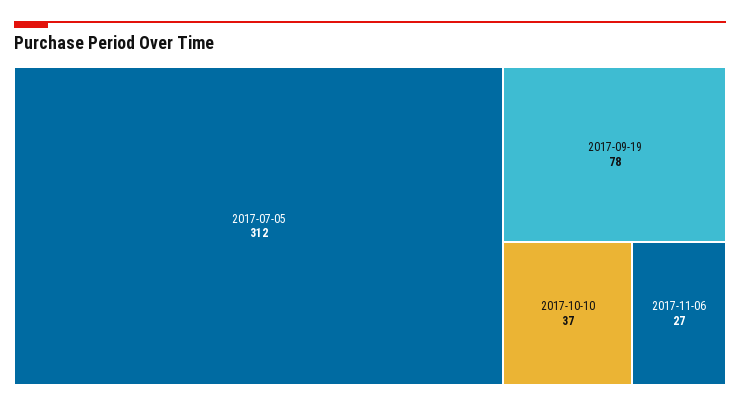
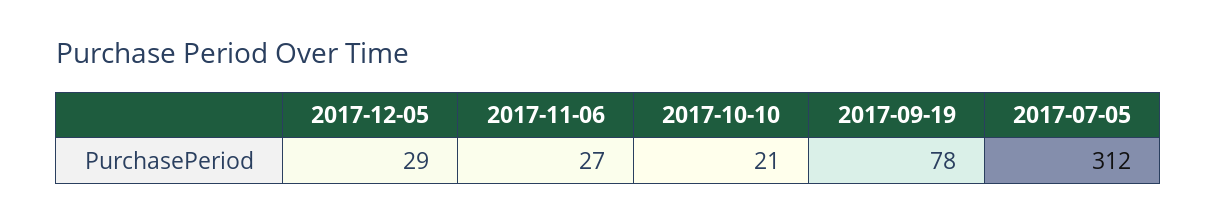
2017-10-10: 37 -> 21
2017-12-05: none -> 29

